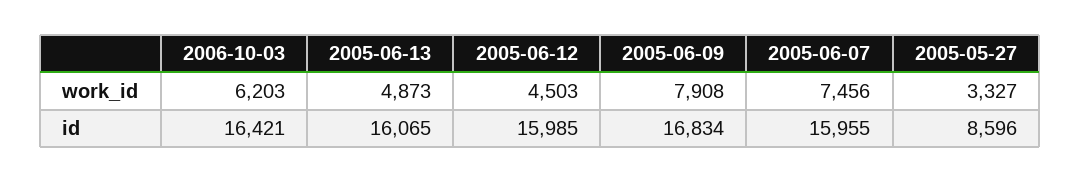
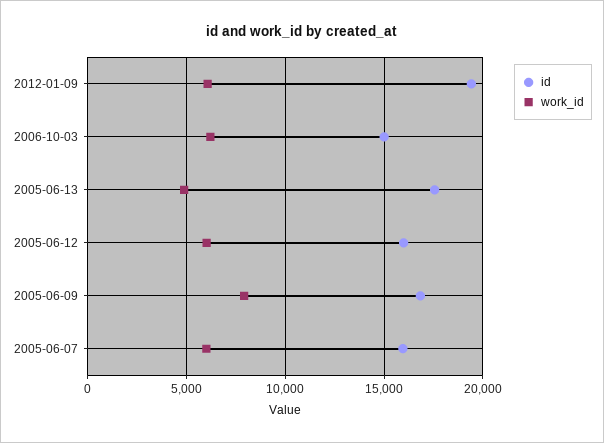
work_id, 2005-06-12: 4503 -> 6000
work_id, 2005-06-07: 7456 -> 6000
work_id, 2005-05-27: 3327 -> none
id, 2006-10-03: 16421 -> 15000
id, 2005-06-13: 16065 -> 17500
id, 2005-05-27: 8596 -> none
id, 2012-01-09: none -> 19500
work_id, 2012-01-09: none -> 6000

